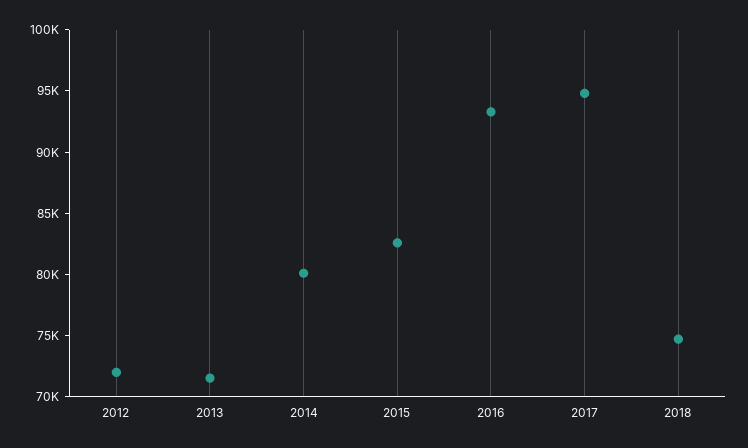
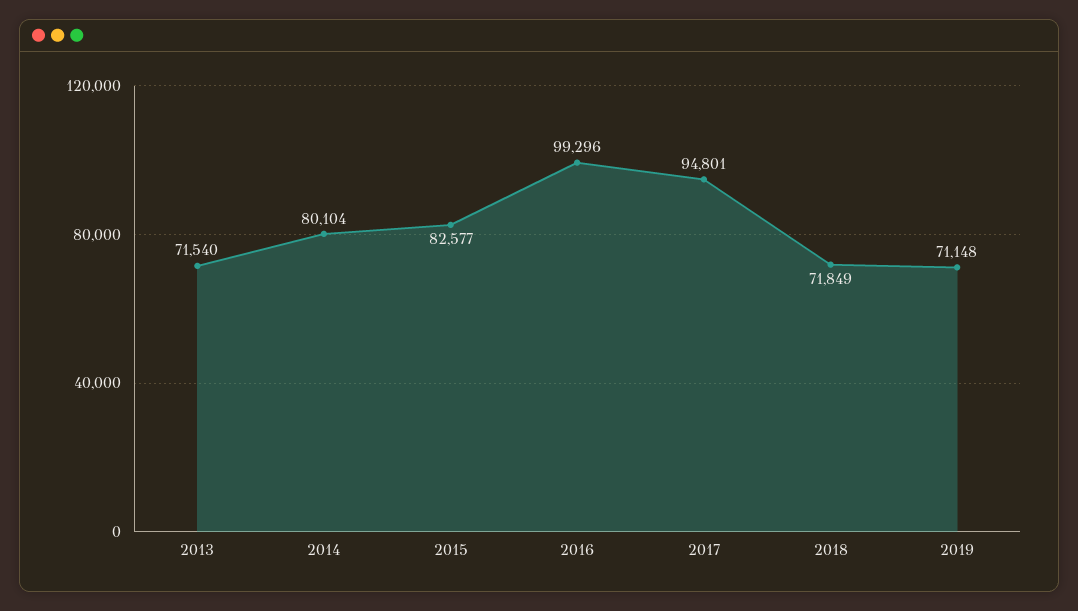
2012: 72000 -> none
2016: 93000 -> 99296
2018: 75000 -> 71849
2019: none -> 71148

